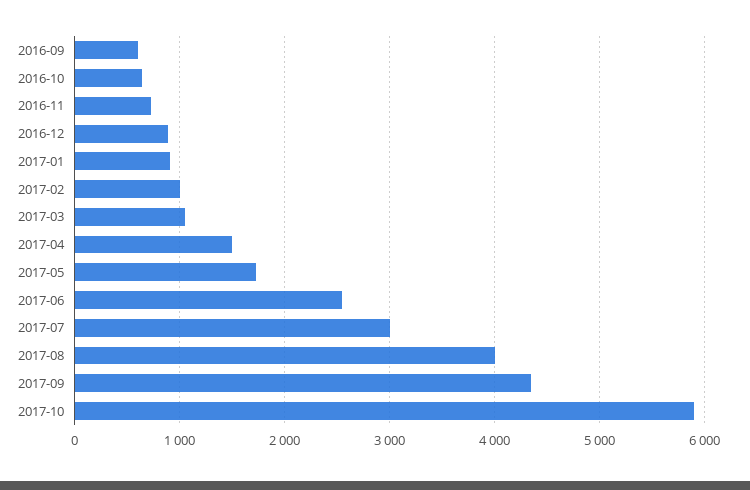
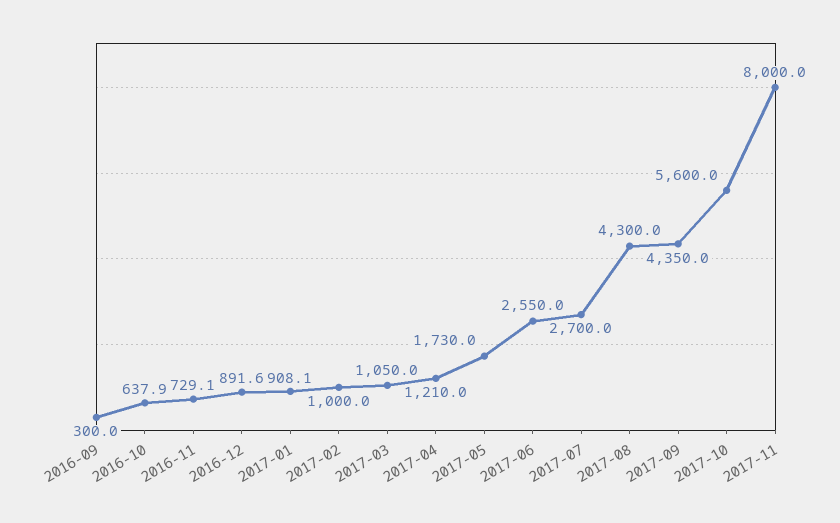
2016-09: 600 -> 300
2017-04: 1500 -> 1210
2017-07: 3000 -> 2700
2017-08: 4000 -> 4300
2017-10: 5900 -> 5600
2017-11: none -> 8000

